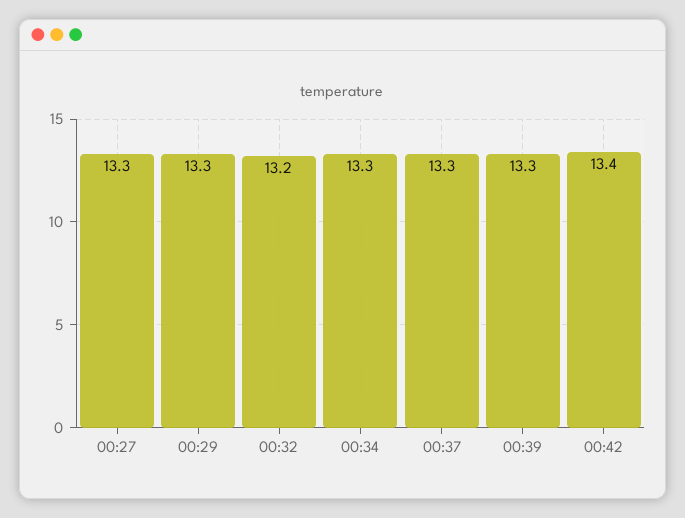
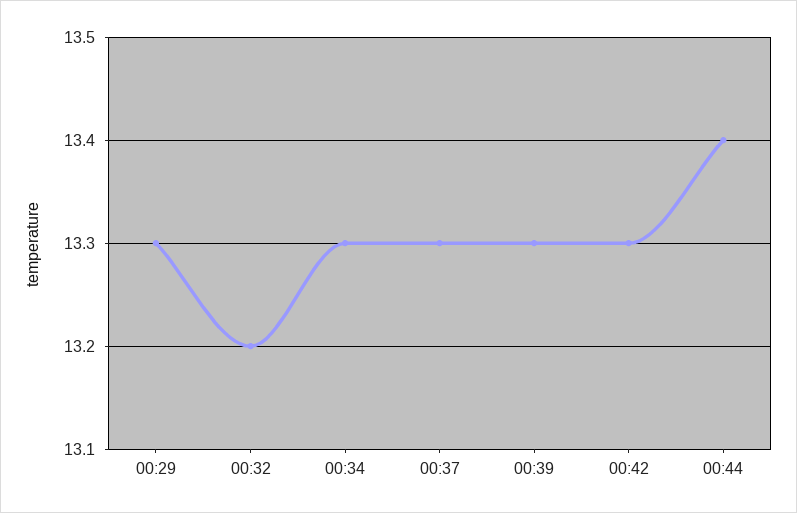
00:27: 13.3 -> none
00:42: 13.4 -> 13.3
00:44: none -> 13.4

